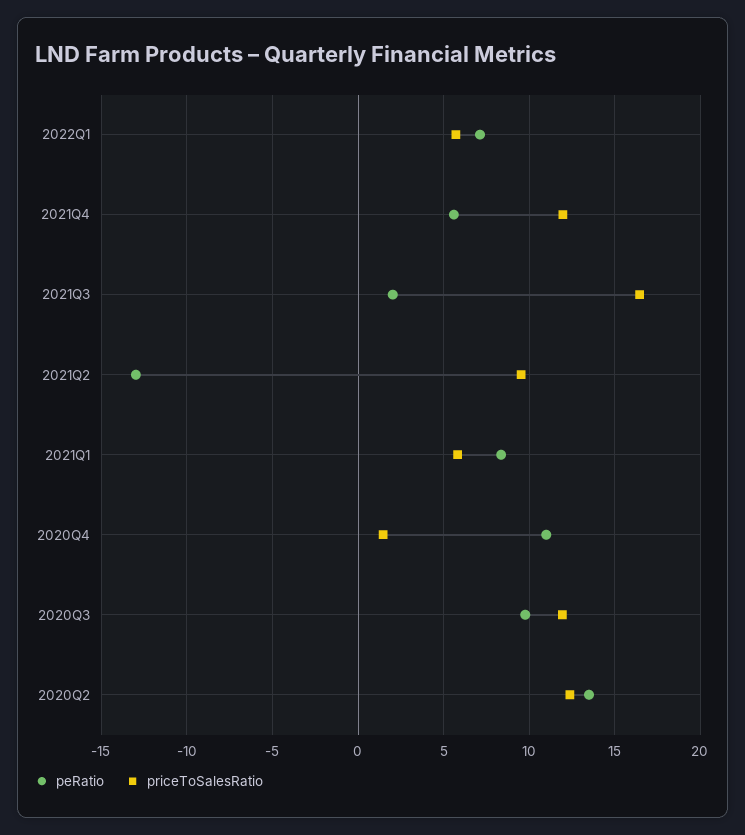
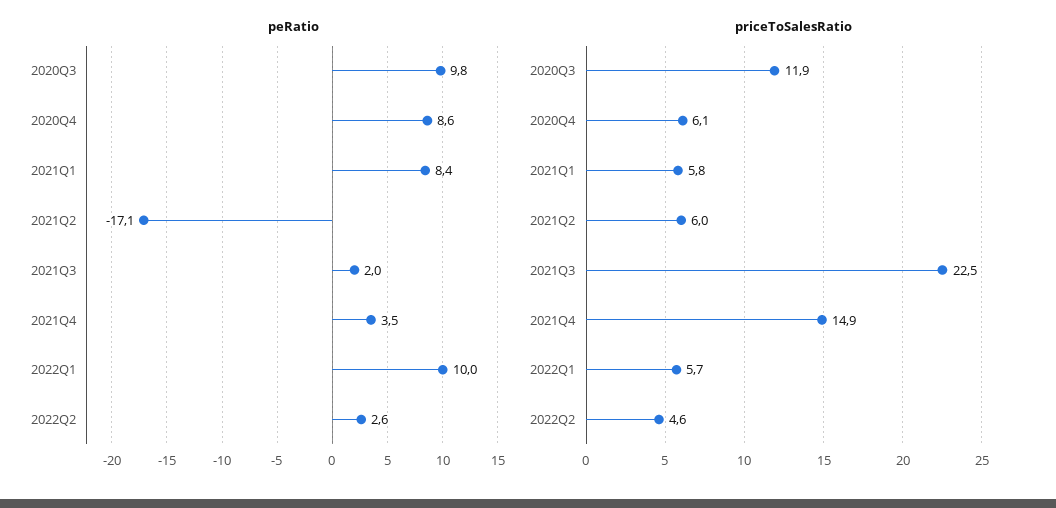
peRatio, 2022Q1: 7 -> 10
peRatio, 2021Q4: 5.5 -> 3.5
priceToSalesRatio, 2021Q4: 12 -> 14.9
priceToSalesRatio, 2021Q3: 16.5 -> 22.5
peRatio, 2021Q2: -13 -> -17.1
priceToSalesRatio, 2021Q2: 9.5 -> 6
peRatio, 2020Q4: 11 -> 8.6
priceToSalesRatio, 2020Q4: 1.5 -> 6.1
peRatio, 2020Q2: 13.5 -> none
priceToSalesRatio, 2020Q2: 12.5 -> none
peRatio, 2022Q2: none -> 2.6
priceToSalesRatio, 2022Q2: none -> 4.6

